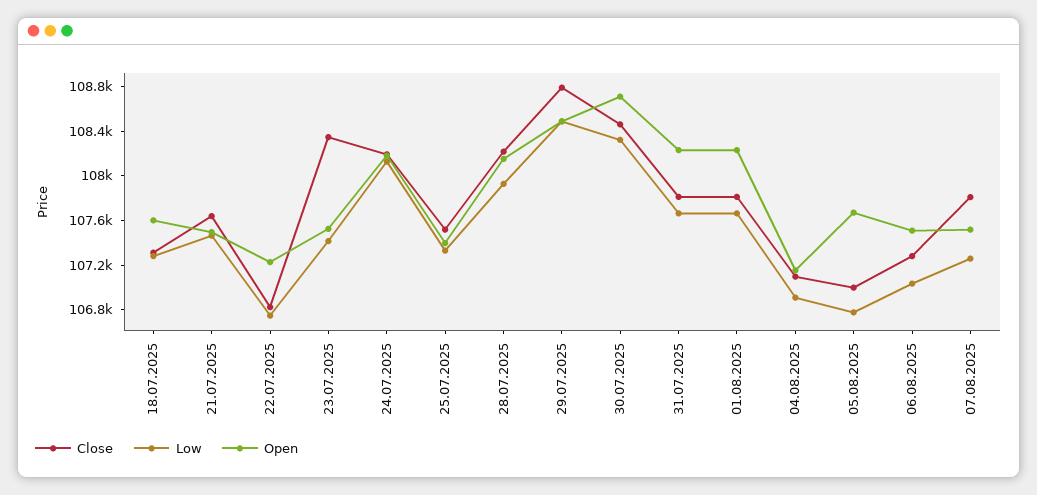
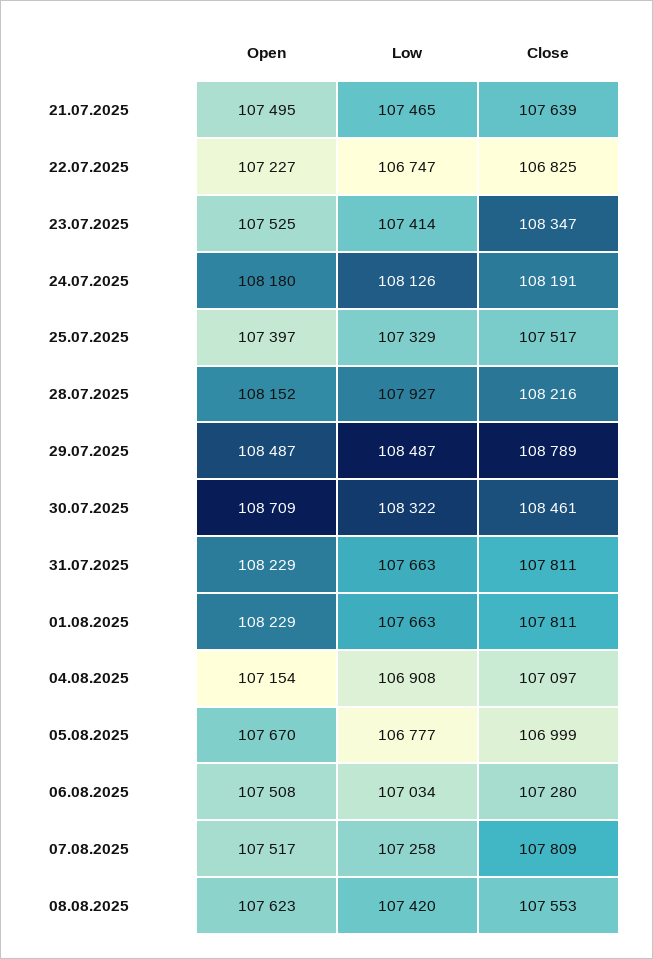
Close, 18.07.2025: 107300 -> none
Low, 18.07.2025: 107300 -> none
Open, 18.07.2025: 107600 -> none
Open, 08.08.2025: none -> 107623
Low, 08.08.2025: none -> 107420
Close, 08.08.2025: none -> 107553

